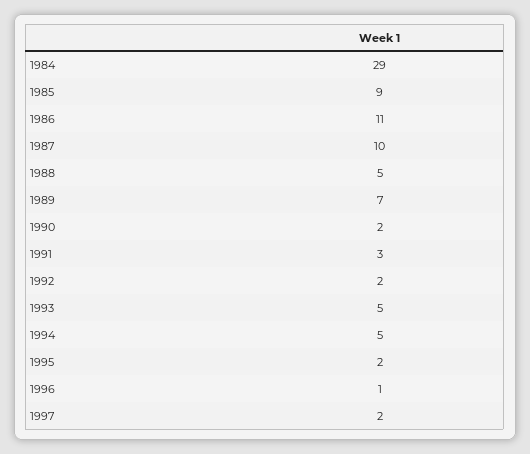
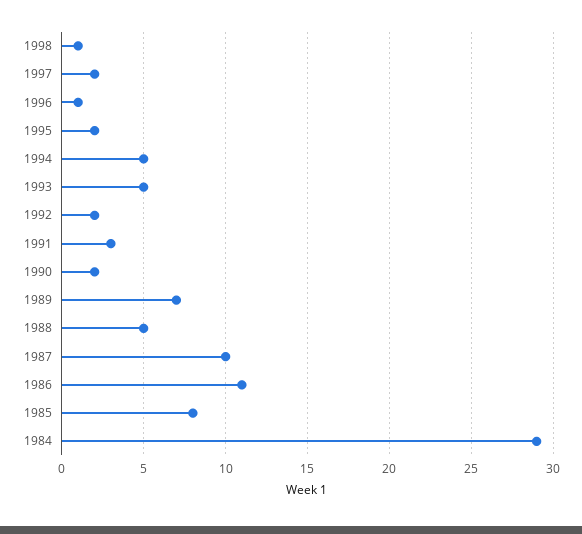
1985: 9 -> 8
1998: none -> 1

